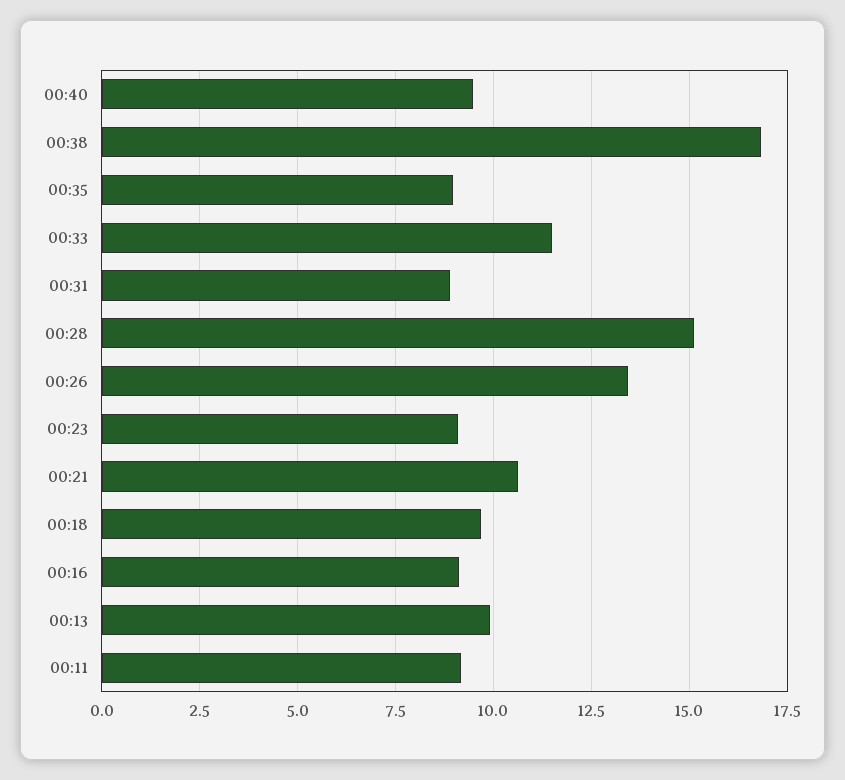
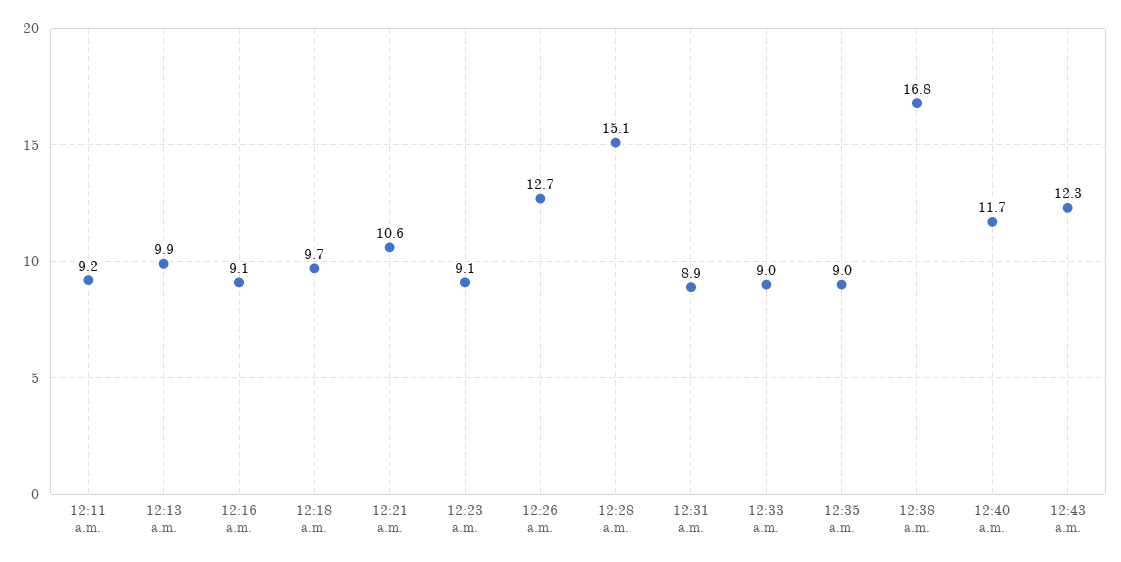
00:40: 9.5 -> 11.7
00:33: 11.5 -> 9
00:26: 13.5 -> 12.7
12:43 a.m.: none -> 12.3

